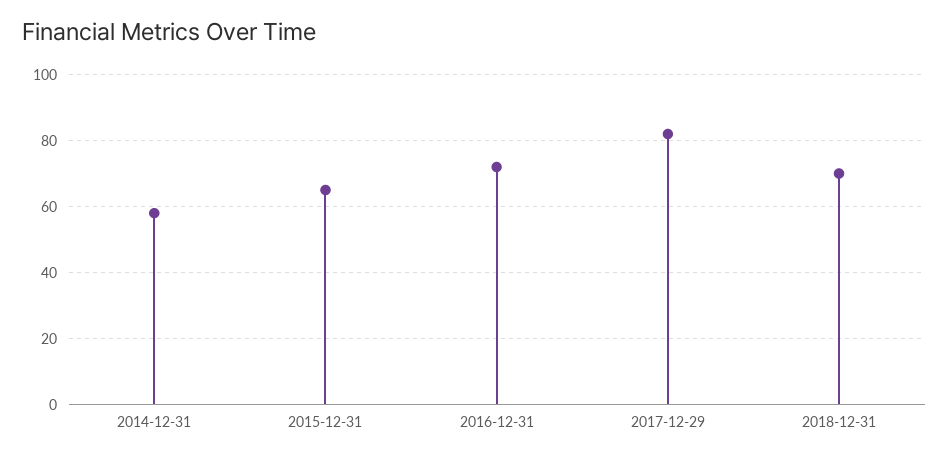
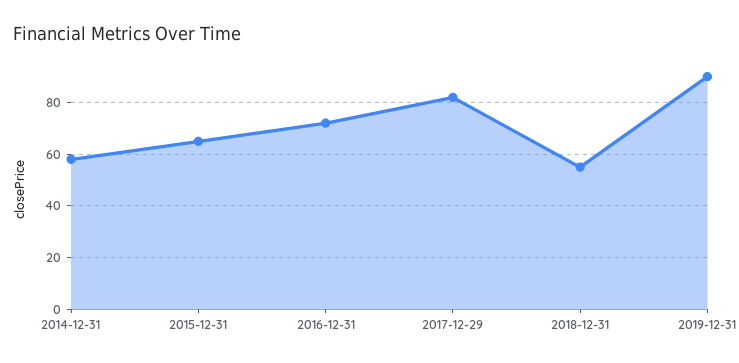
2018-12-31: 70 -> 55
2019-12-31: none -> 90

